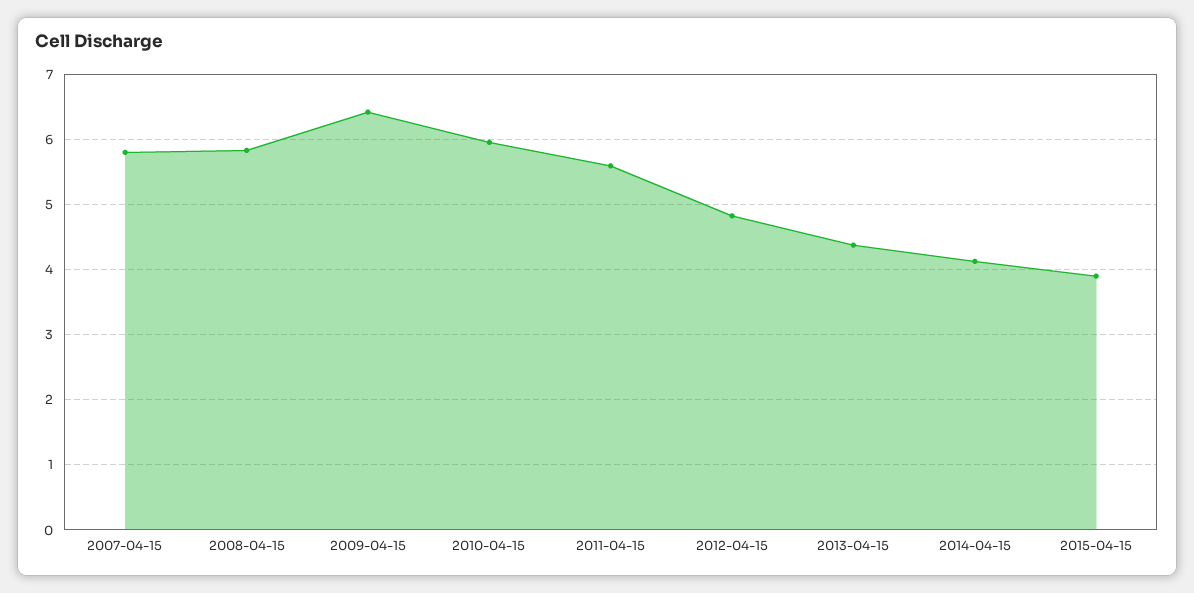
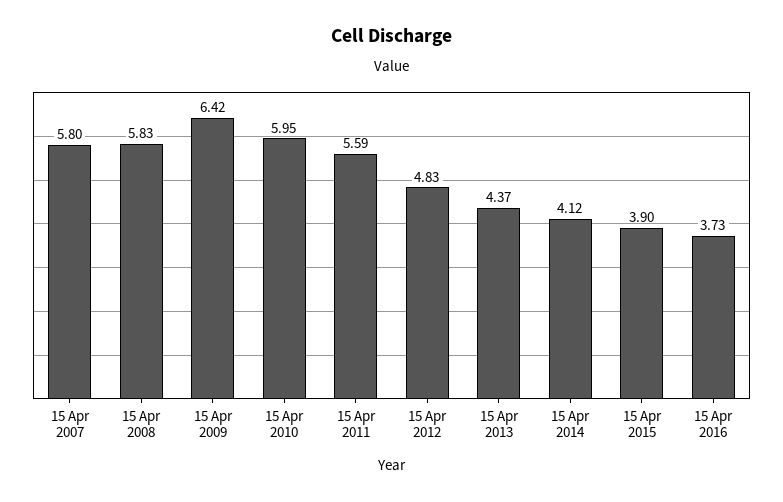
15 Apr 2016: none -> 3.73

